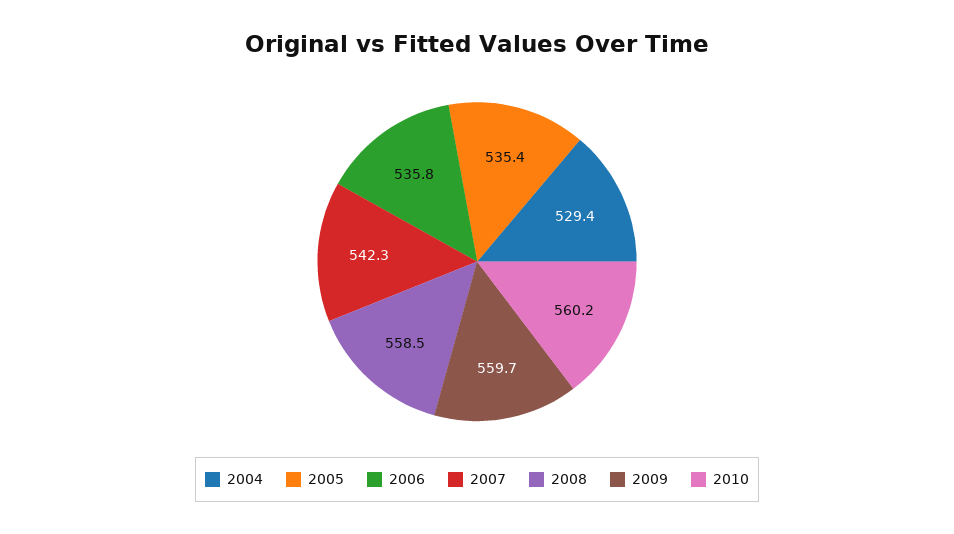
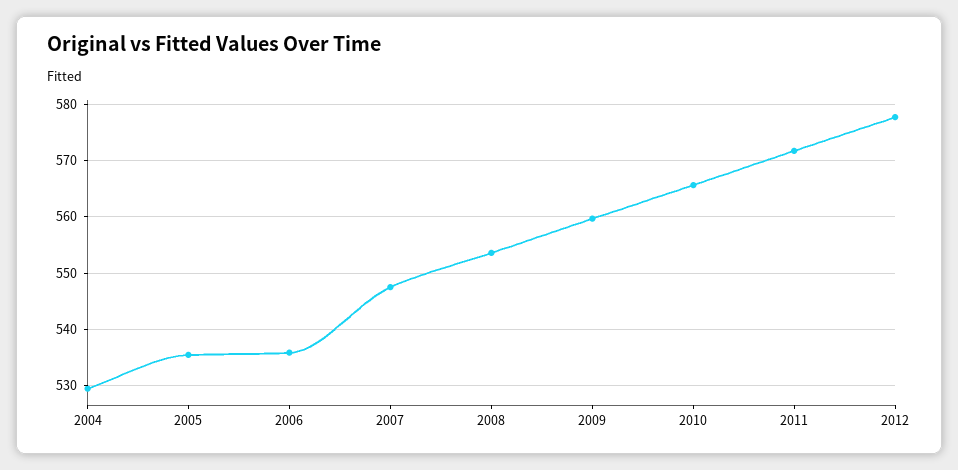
2007: 542.3 -> 548
2008: 558.5 -> 554
2010: 560.2 -> 566
2011: none -> 572
2012: none -> 578

